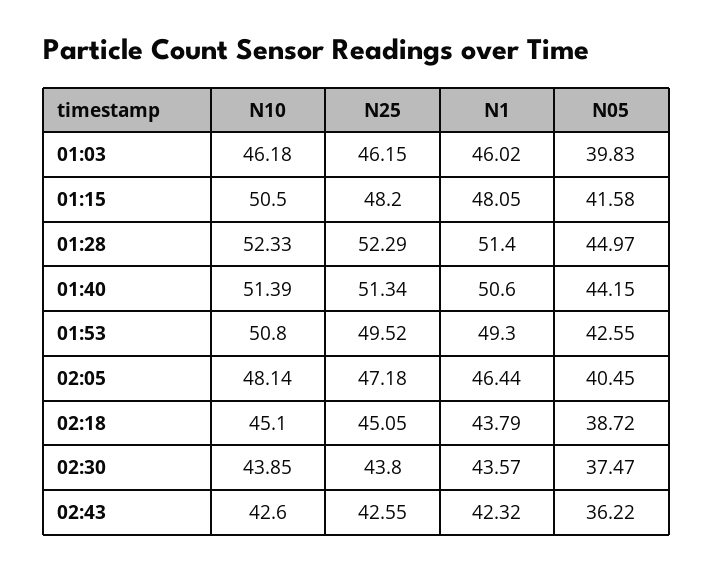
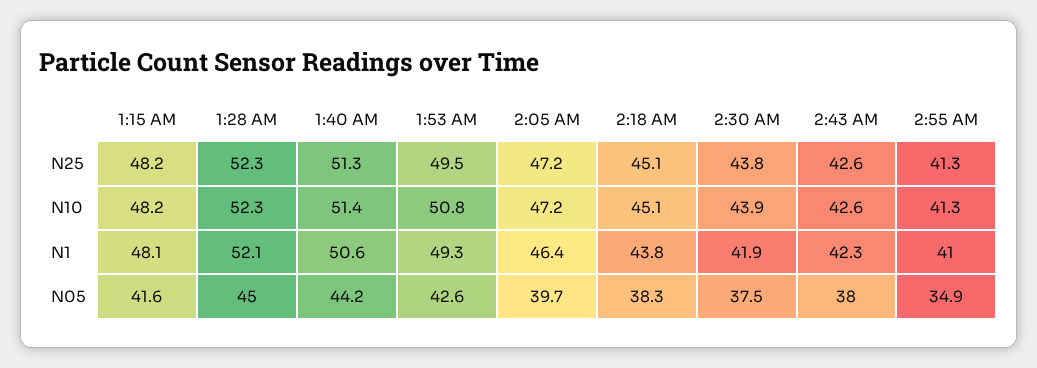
N10, 01:03: 46.18 -> none
N25, 01:03: 46.15 -> none
N1, 01:03: 46.02 -> none
N05, 01:03: 39.83 -> none
N10, 01:15: 50.5 -> 48.2
N1, 01:28: 51.4 -> 52.1
N10, 02:05: 48.14 -> 47.2
N05, 02:05: 40.45 -> 39.7
N05, 02:18: 38.72 -> 38.3
N1, 02:30: 43.57 -> 41.9
N05, 02:43: 36.22 -> 38
N25, 2:55 AM: none -> 41.3
N10, 2:55 AM: none -> 41.3
N1, 2:55 AM: none -> 41
N05, 2:55 AM: none -> 34.9

